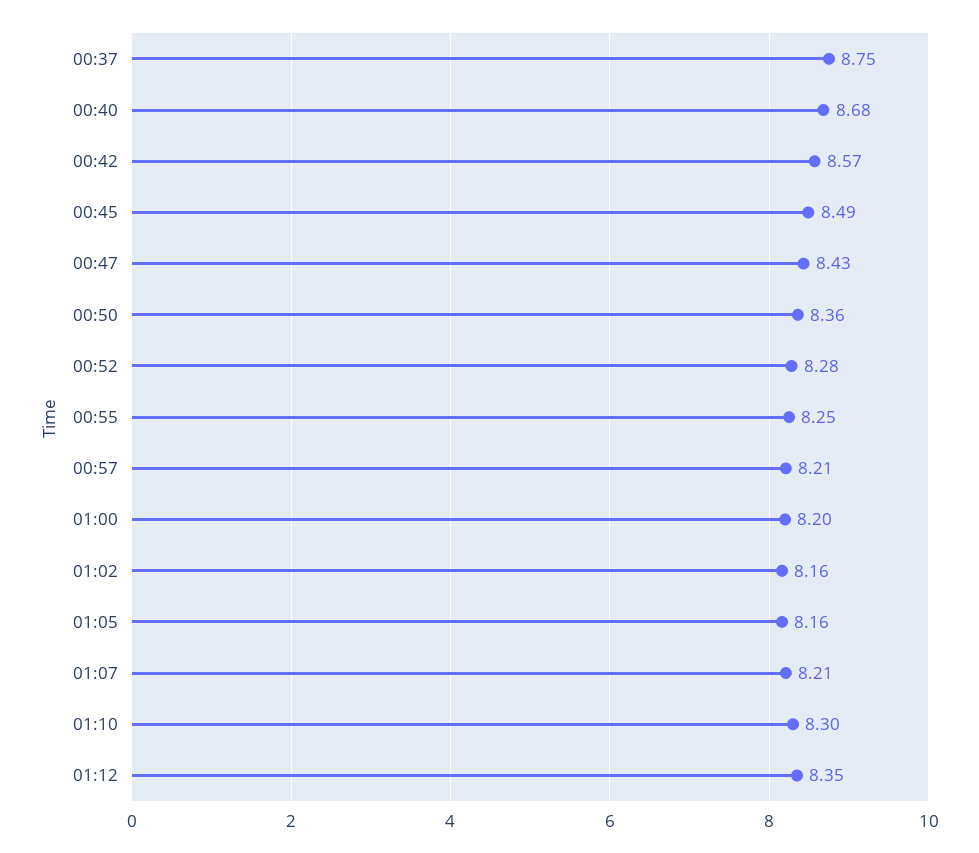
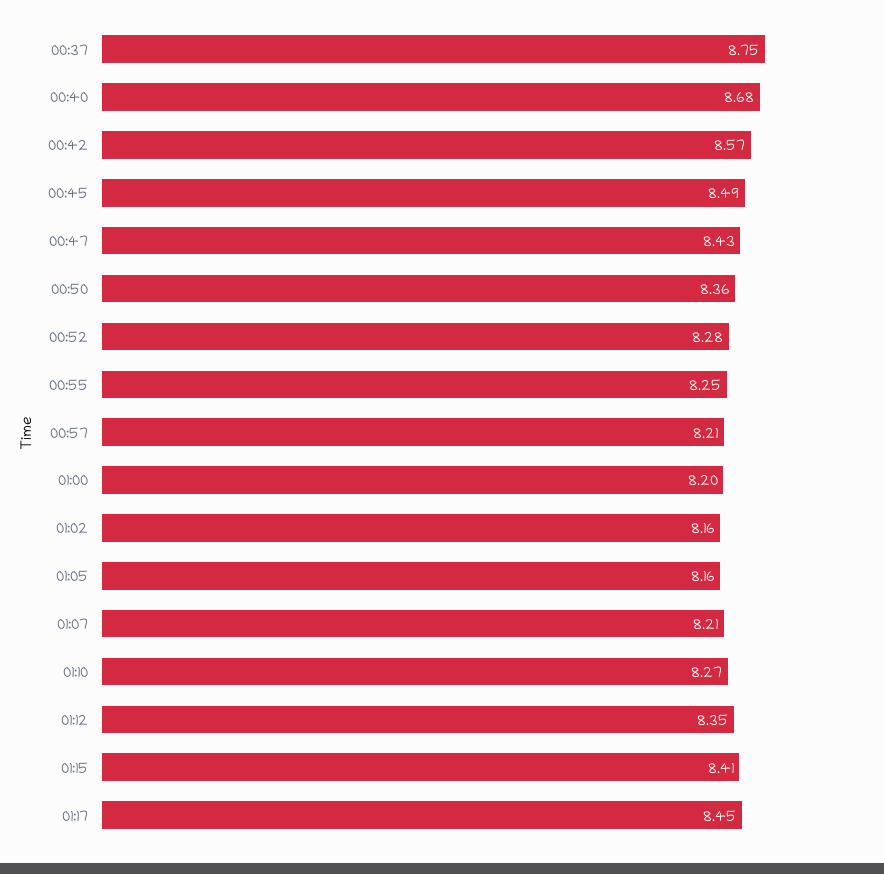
01:10: 8.3 -> 8.27
01:15: none -> 8.41
01:17: none -> 8.45

